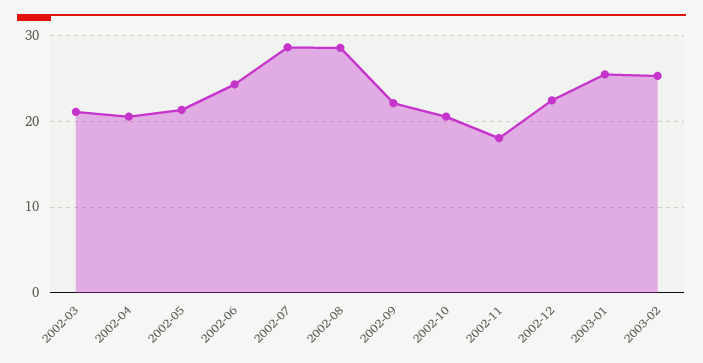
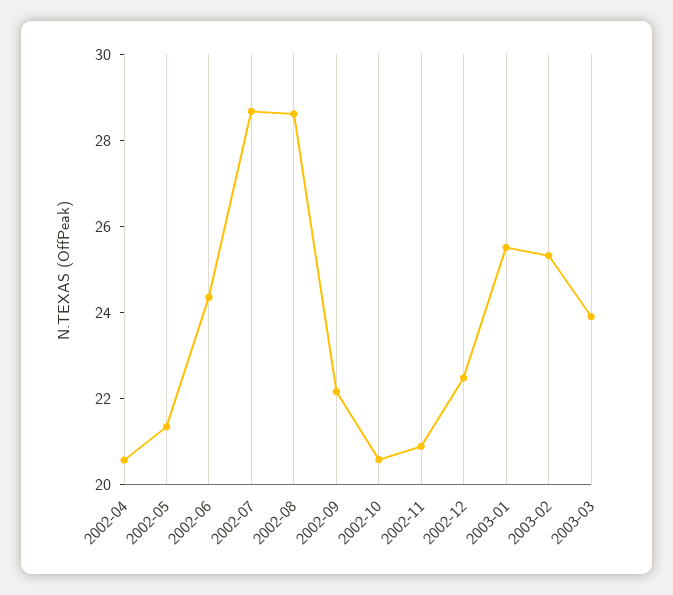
2002-03: 21 -> none
2002-11: 18 -> 21
2003-03: none -> 24

